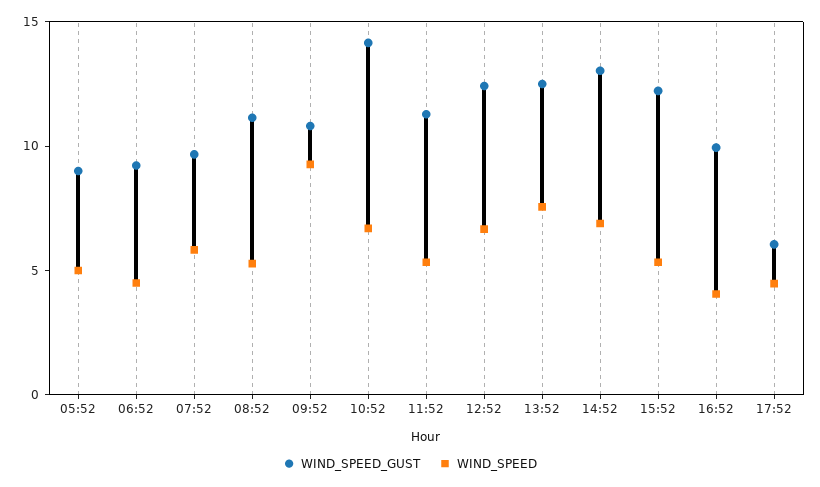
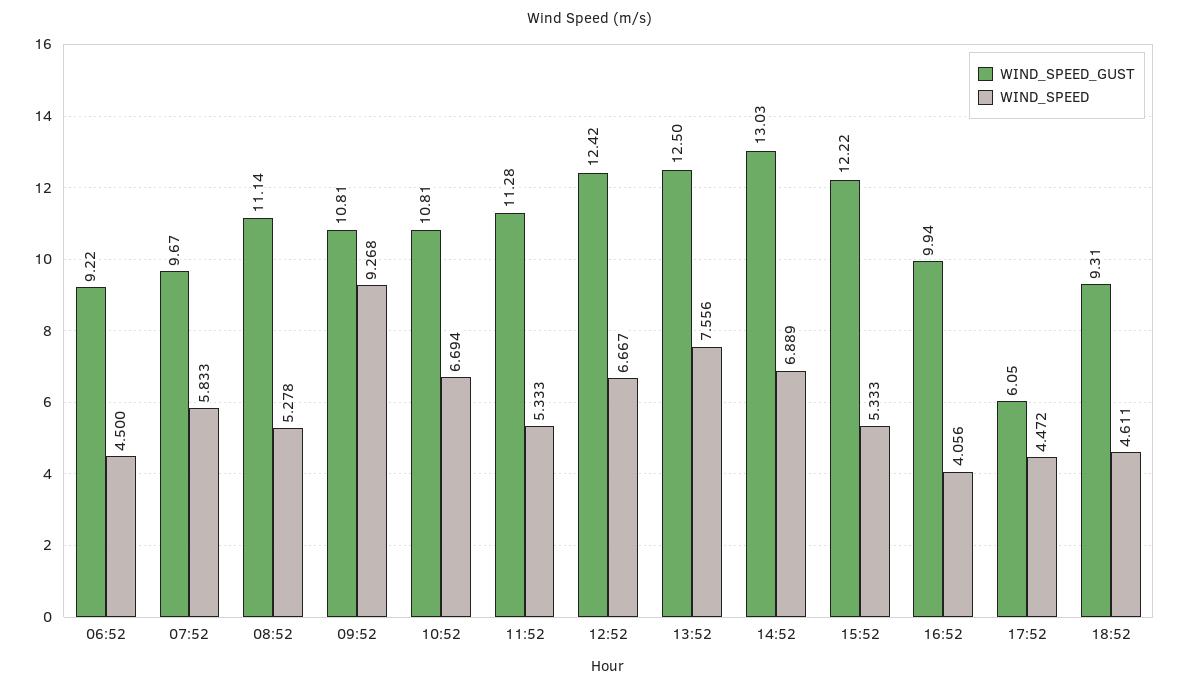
WIND_SPEED_GUST, 05:52: 9 -> none
WIND_SPEED, 05:52: 5 -> none
WIND_SPEED_GUST, 10:52: 14 -> 10.81
WIND_SPEED_GUST, 18:52: none -> 9.31
WIND_SPEED, 18:52: none -> 4.611

